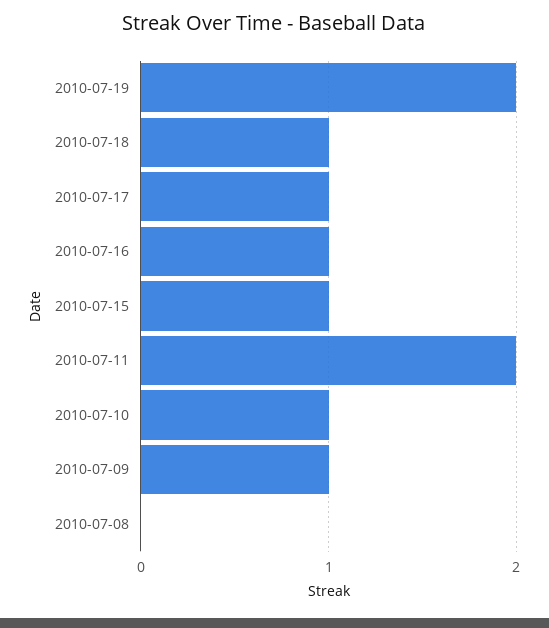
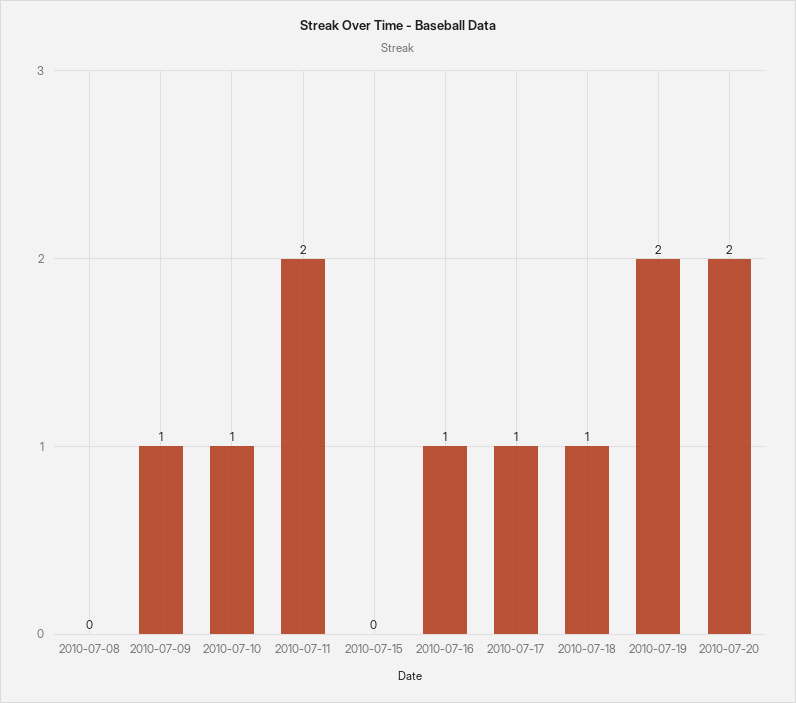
2010-07-15: 1 -> 0
2010-07-20: none -> 2

